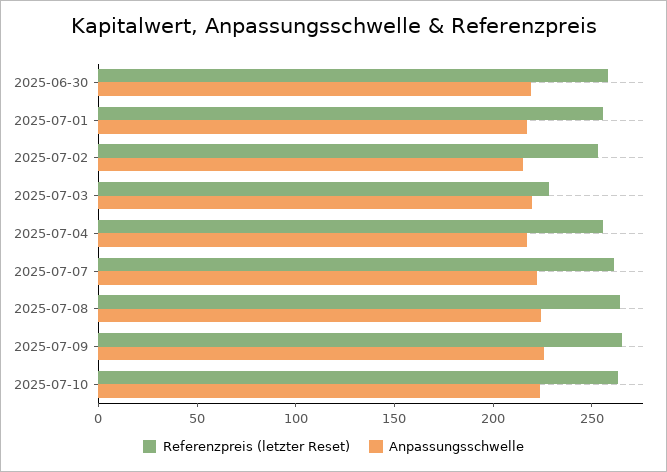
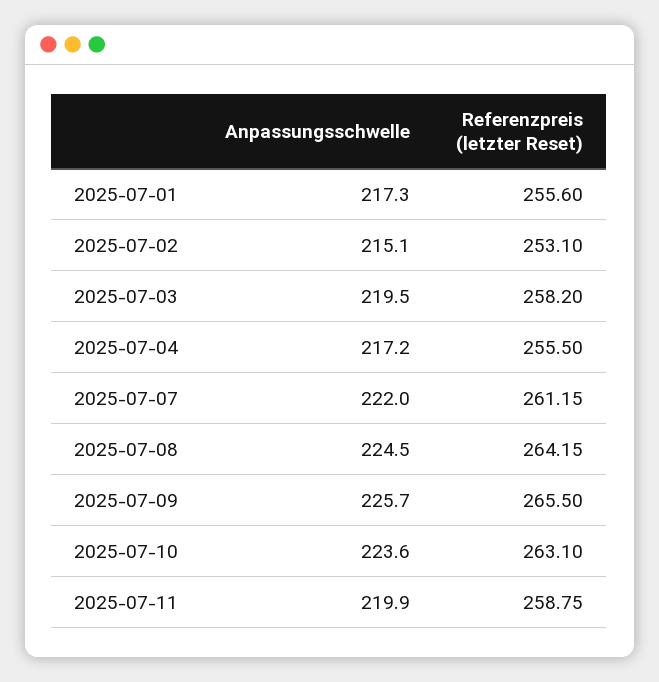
Referenzpreis (letzter Reset), 2025-06-30: 260 -> none
Anpassungsschwelle, 2025-06-30: 220 -> none
Referenzpreis (letzter Reset), 2025-07-03: 230 -> 258.2
Anpassungsschwelle, 2025-07-11: none -> 219.9
Referenzpreis (letzter Reset), 2025-07-11: none -> 258.75

